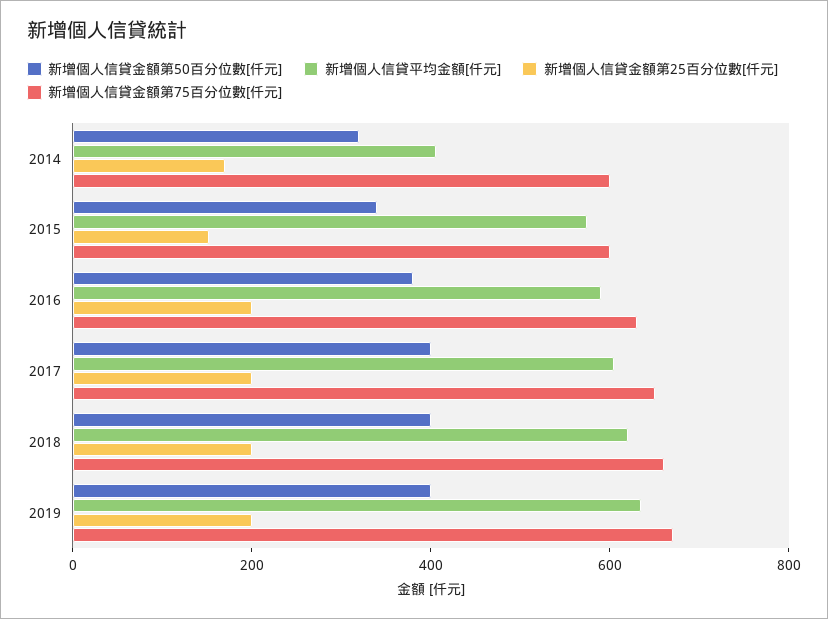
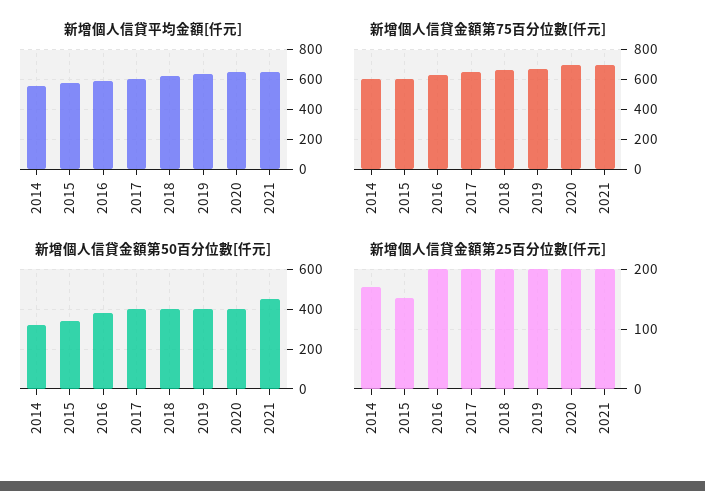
新增個人信貸平均金額[仟元], 2014: 400 -> 550
新增個人信貸平均金額[仟元], 2020: none -> 650
新增個人信貸平均金額[仟元], 2021: none -> 650
新增個人信貸金額第75百分位數[仟元], 2020: none -> 700
新增個人信貸金額第75百分位數[仟元], 2021: none -> 700
新增個人信貸金額第50百分位數[仟元], 2020: none -> 400
新增個人信貸金額第50百分位數[仟元], 2021: none -> 450
新增個人信貸金額第25百分位數[仟元], 2020: none -> 200
新增個人信貸金額第25百分位數[仟元], 2021: none -> 200

